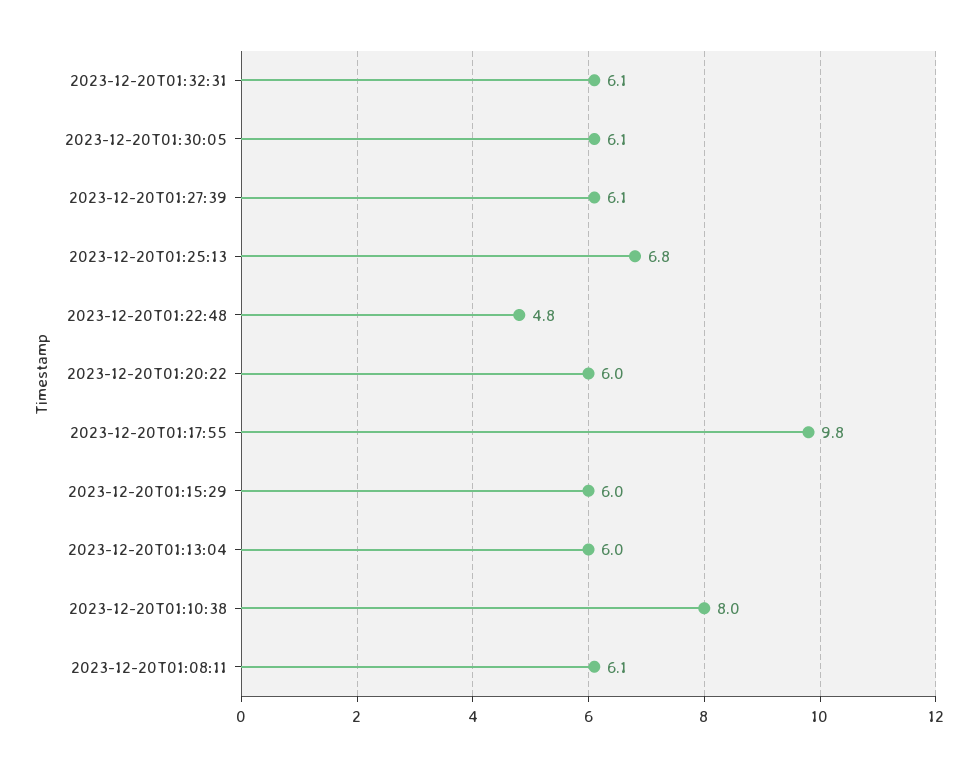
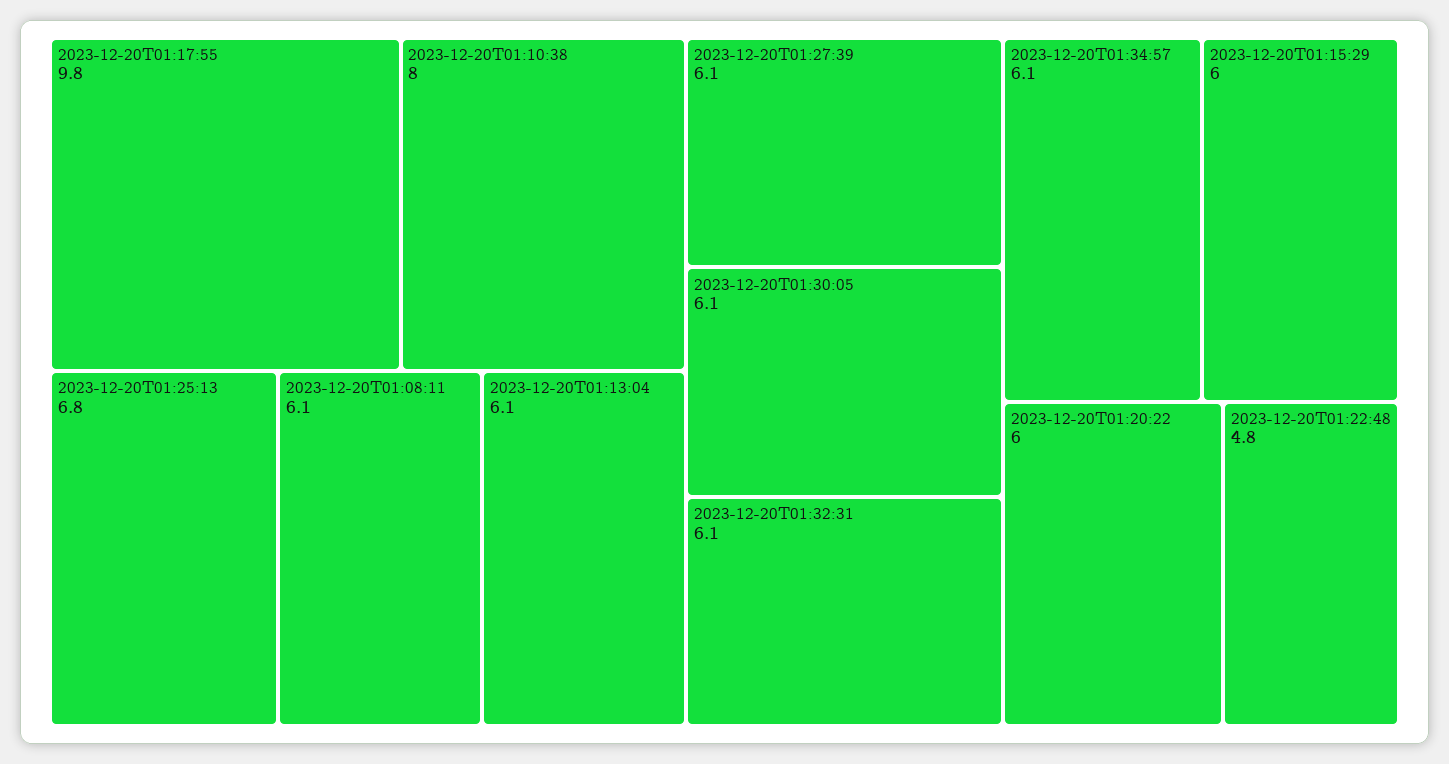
2023-12-20T01:13:04: 6 -> 6.1
2023-12-20T01:34:57: none -> 6.1

